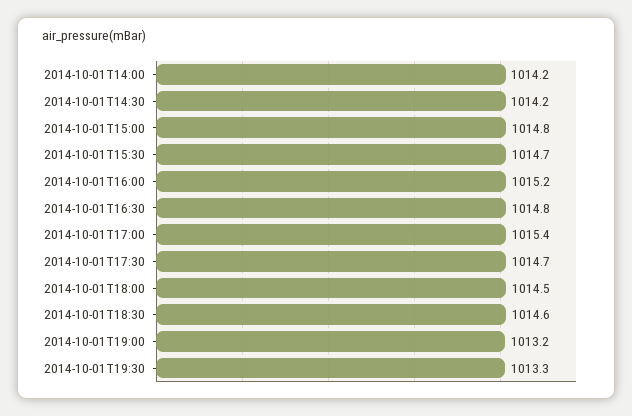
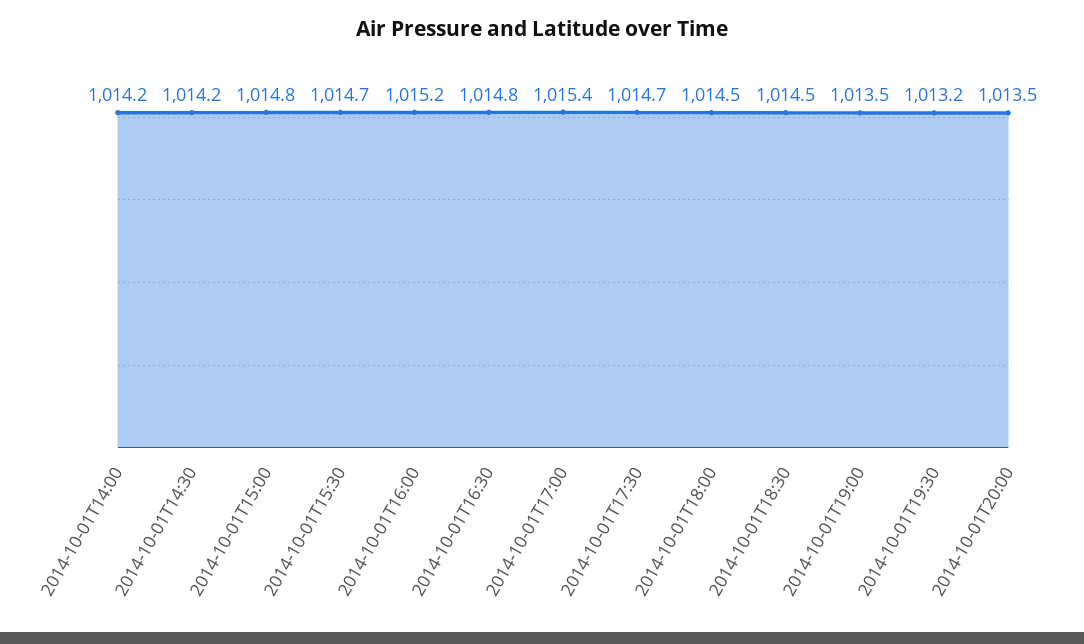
2014-10-01T18:30: 1014.6 -> 1014.5
2014-10-01T19:00: 1013.2 -> 1013.5
2014-10-01T19:30: 1013.3 -> 1013.2
2014-10-01T20:00: none -> 1013.5

